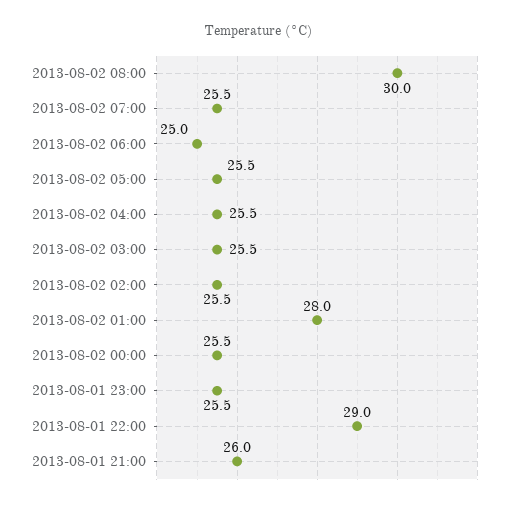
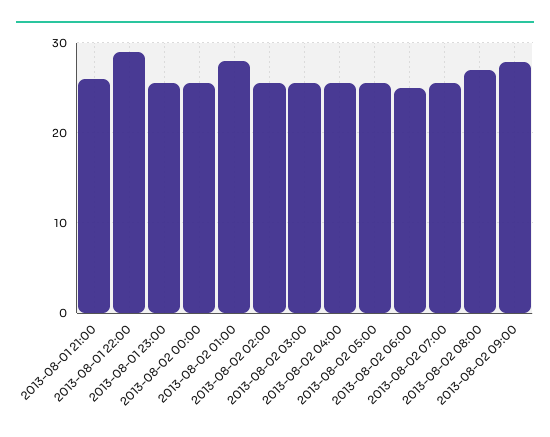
2013-08-02 08:00: 30 -> 27
2013-08-02 09:00: none -> 28

